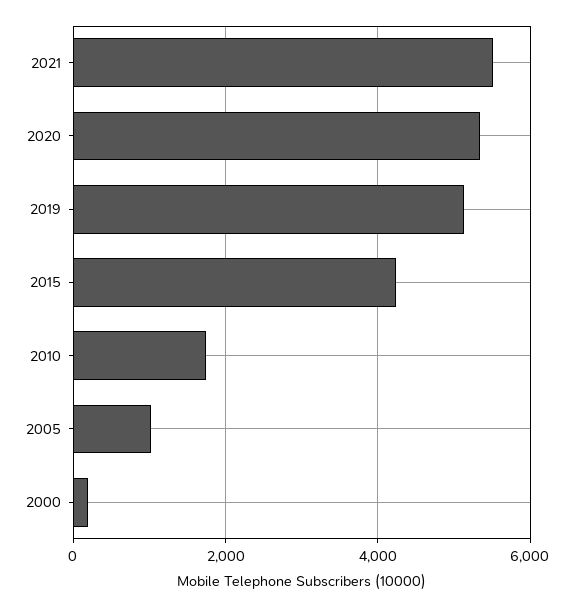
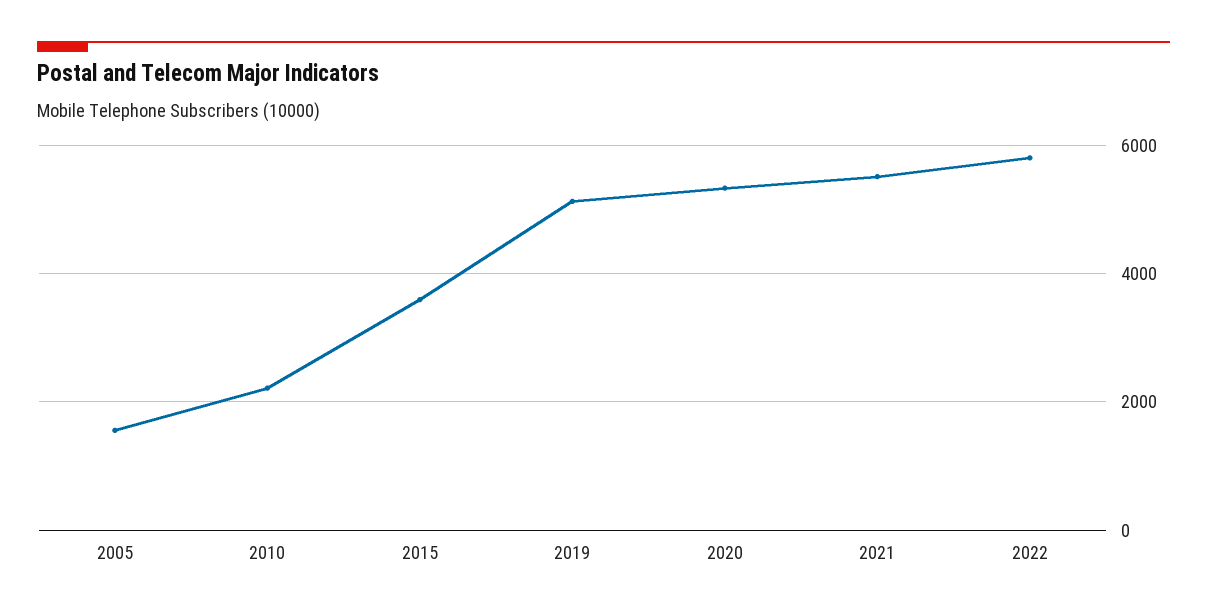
2015: 4200 -> 3600
2010: 1800 -> 2200
2005: 1000 -> 1600
2000: 200 -> none
2022: none -> 5800

